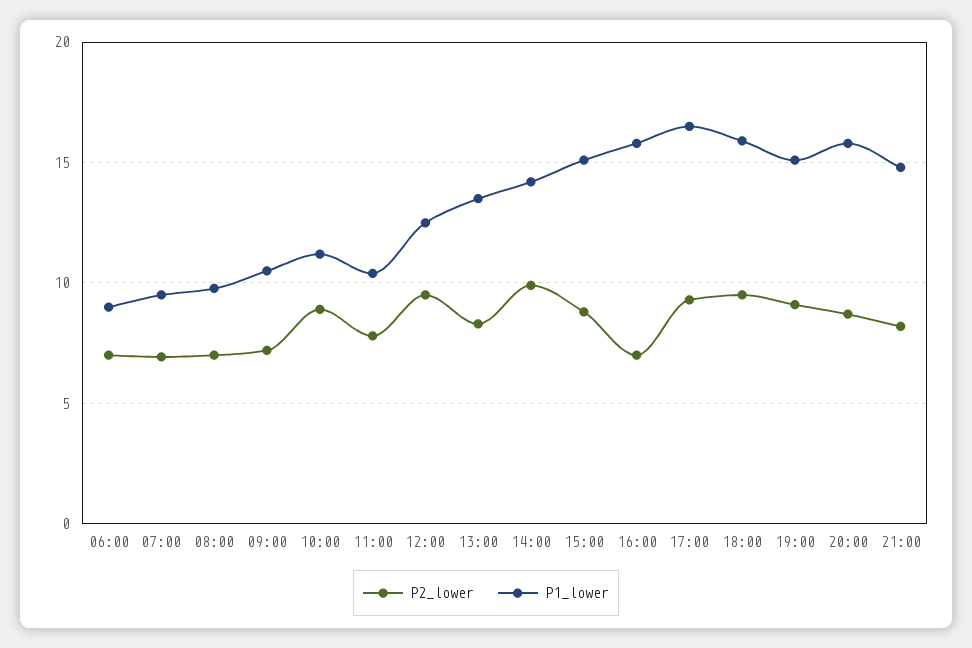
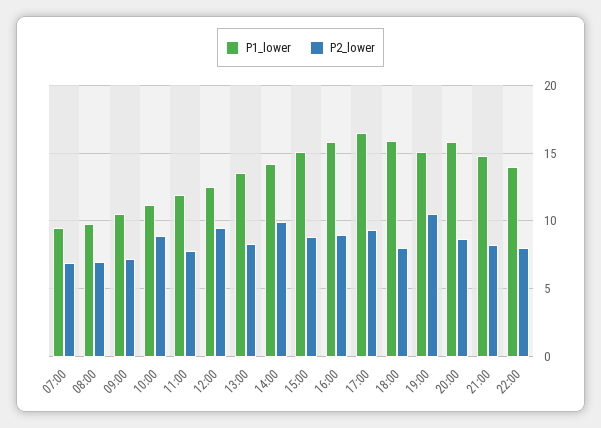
P2_lower, 06:00: 7 -> none
P1_lower, 06:00: 9 -> none
P1_lower, 11:00: 10.5 -> 12
P2_lower, 16:00: 7 -> 9
P2_lower, 18:00: 9.5 -> 8
P2_lower, 19:00: 9 -> 10.5
P1_lower, 22:00: none -> 14
P2_lower, 22:00: none -> 8

